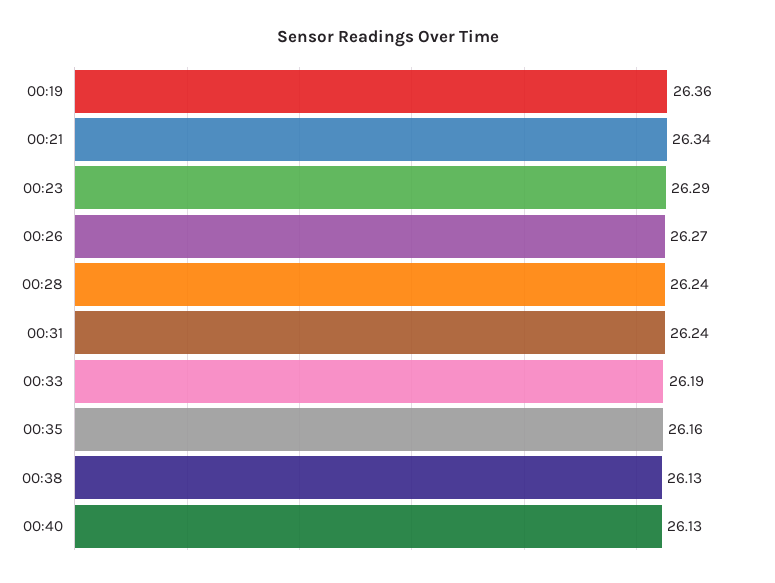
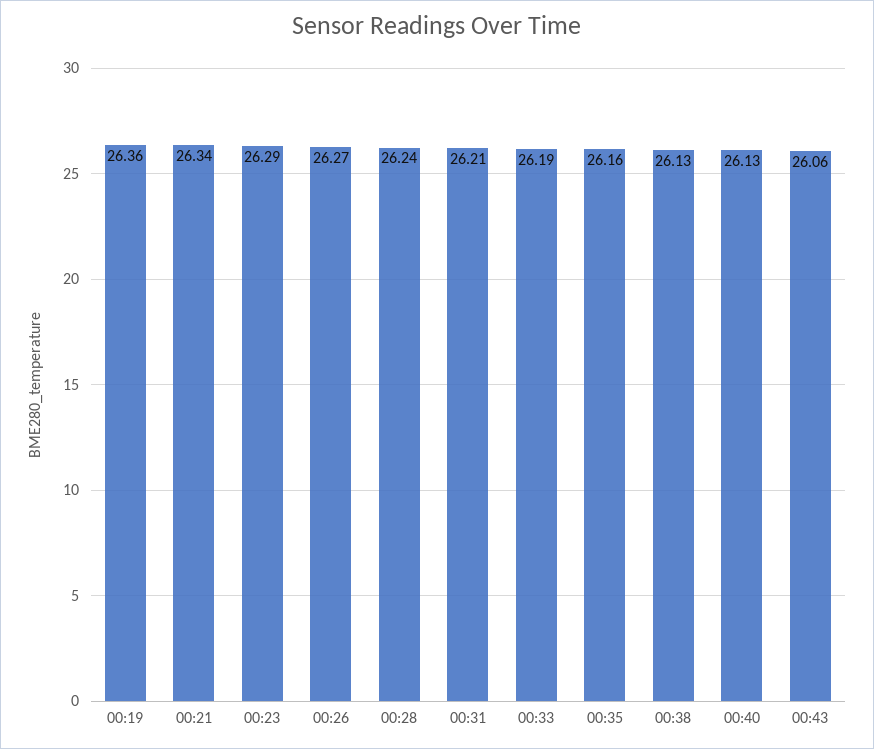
00:31: 26.24 -> 26.21
00:43: none -> 26.06

